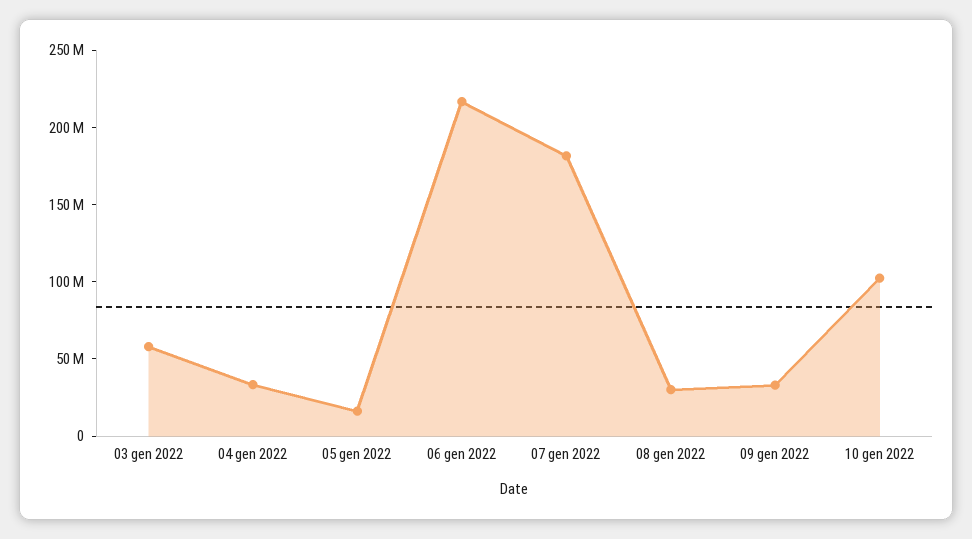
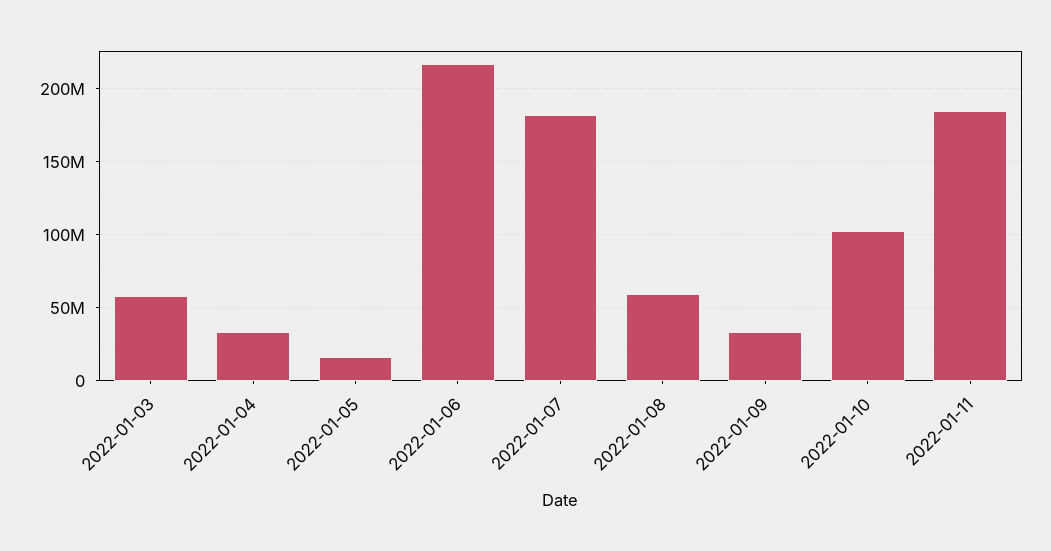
08 gen 2022: 30000000 -> 60000000
2022-01-11: none -> 185000000

